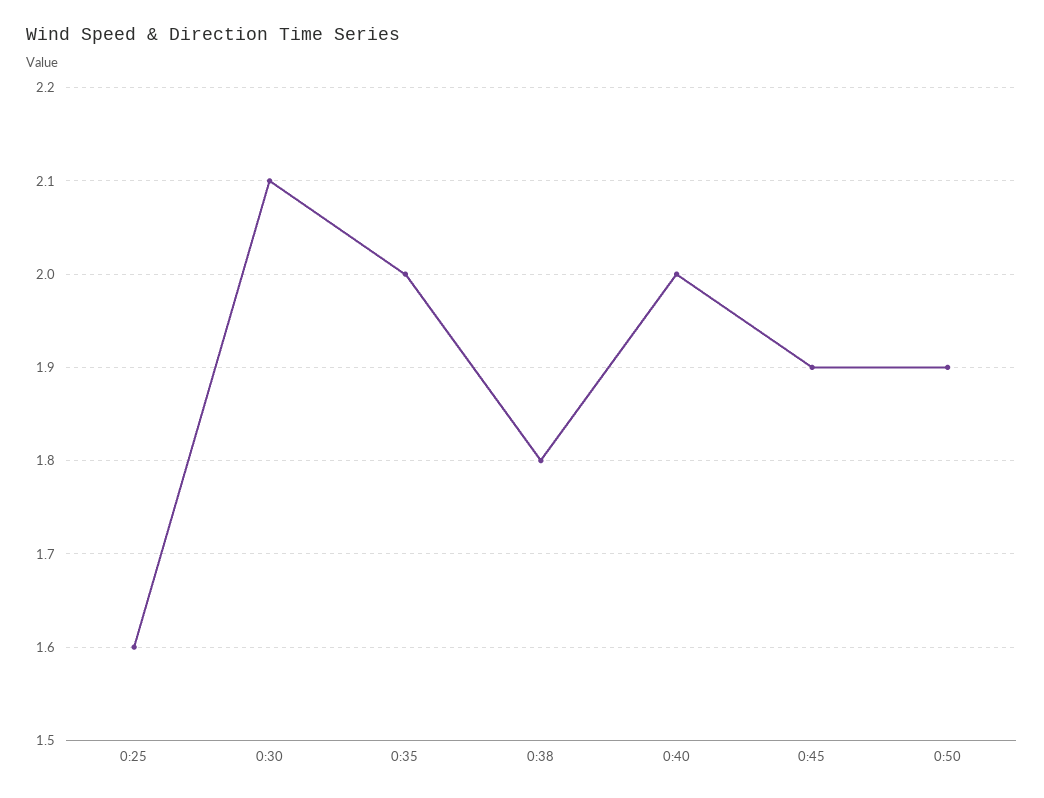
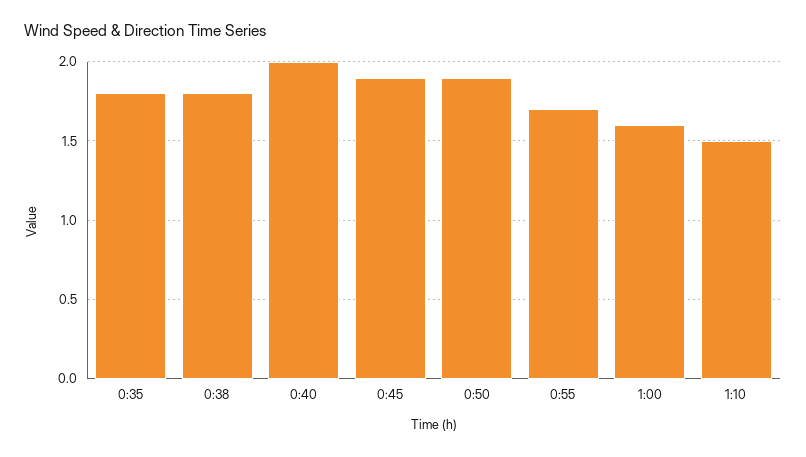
0:25: 1.6 -> none
0:30: 2.1 -> none
0:35: 2 -> 1.8
0:55: none -> 1.7
1:00: none -> 1.6
1:10: none -> 1.5

